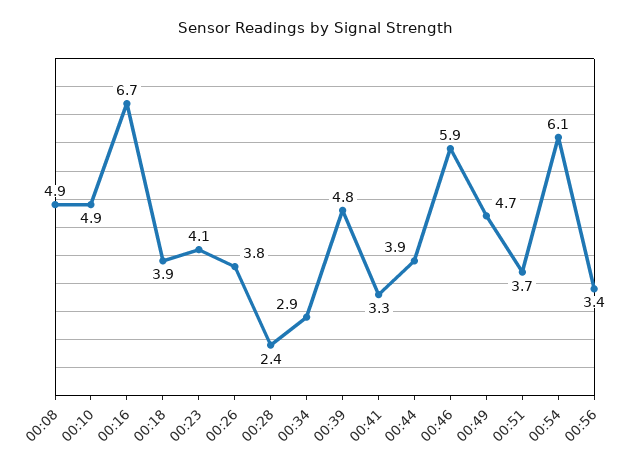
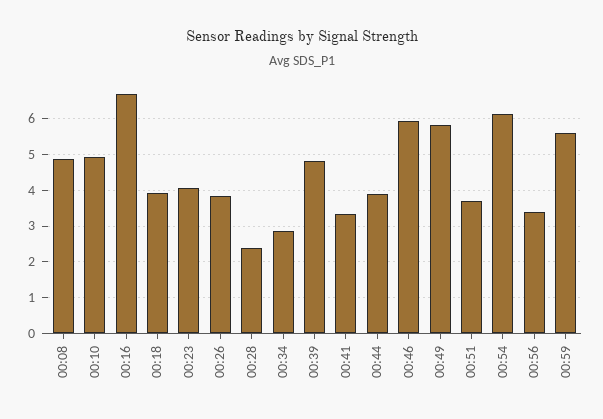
00:49: 4.7 -> 5.8
00:59: none -> 5.6

